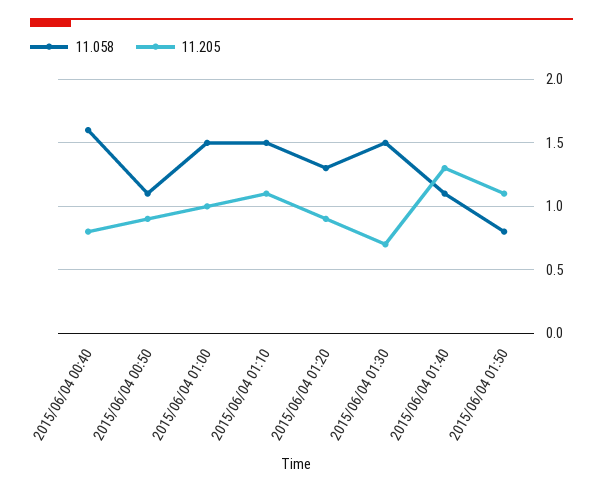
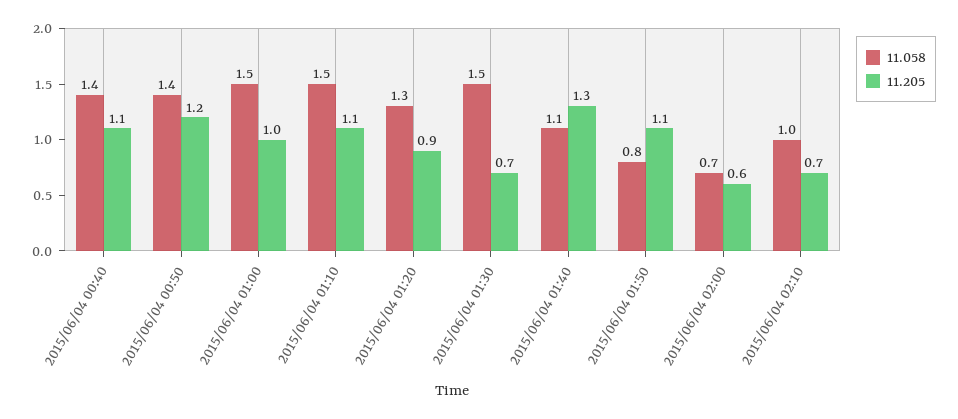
11.058, 2015/06/04 00:40: 1.6 -> 1.4
11.205, 2015/06/04 00:40: 0.8 -> 1.1
11.058, 2015/06/04 00:50: 1.1 -> 1.4
11.205, 2015/06/04 00:50: 0.9 -> 1.2
11.058, 2015/06/04 02:00: none -> 0.7
11.205, 2015/06/04 02:00: none -> 0.6
11.058, 2015/06/04 02:10: none -> 1
11.205, 2015/06/04 02:10: none -> 0.7

